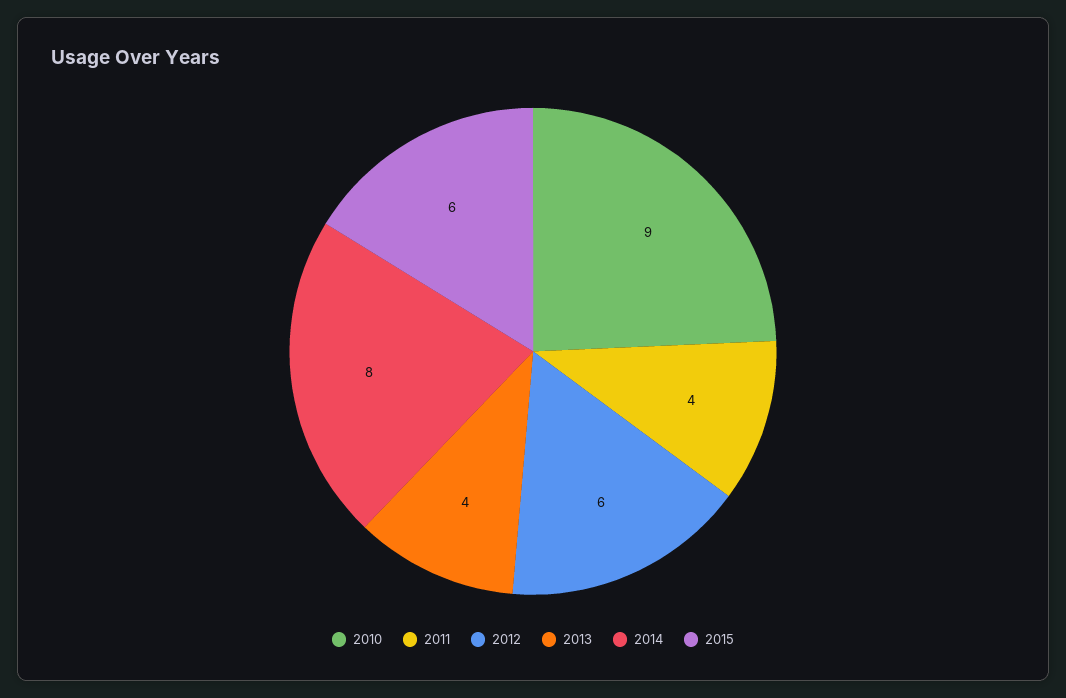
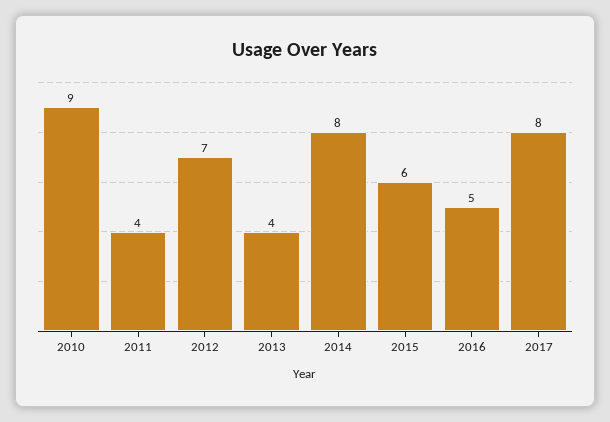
2012: 6 -> 7
2016: none -> 5
2017: none -> 8

